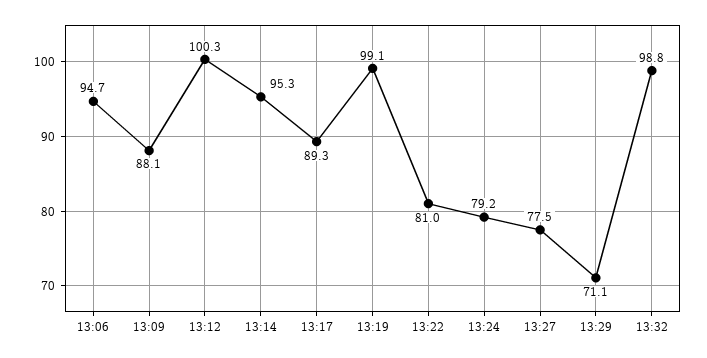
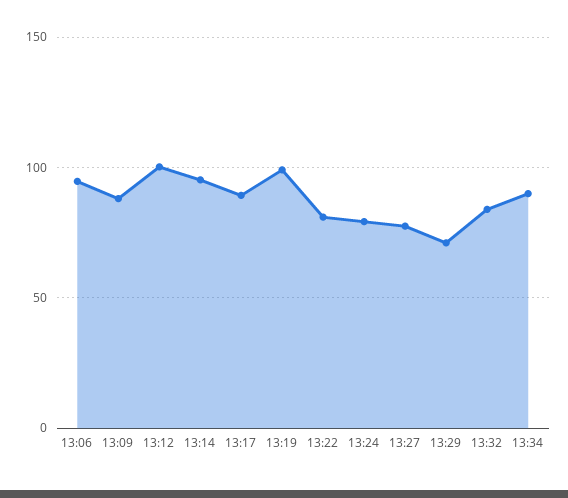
13:32: 98.8 -> 85
13:34: none -> 90

